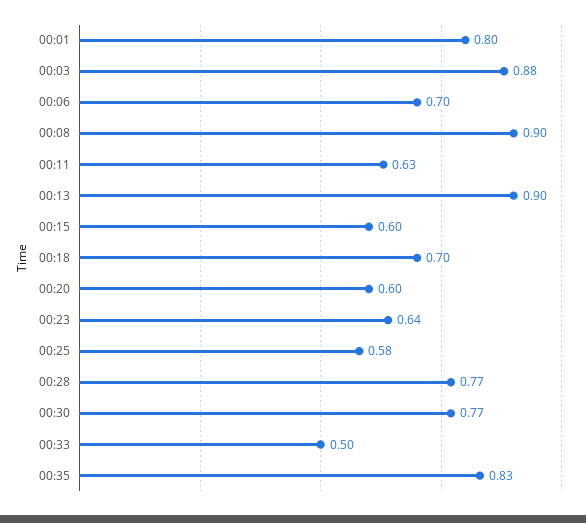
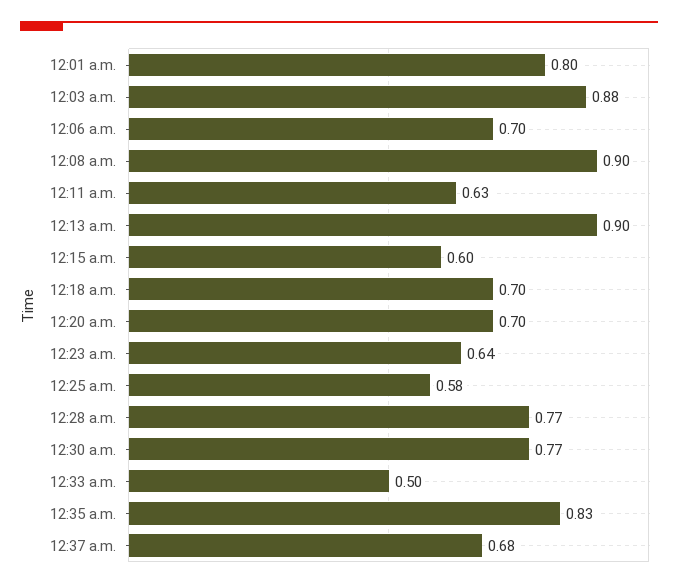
00:20: 0.6 -> 0.7
12:37 a.m.: none -> 0.68

